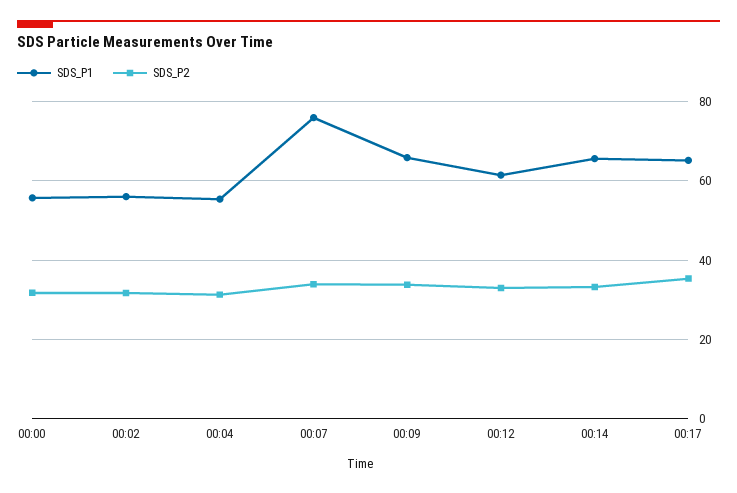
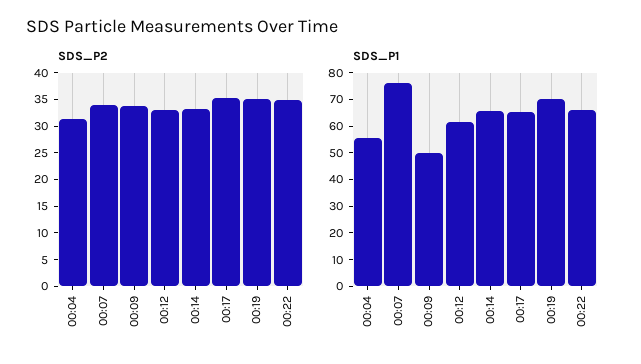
SDS_P1, 00:00: 56 -> none
SDS_P2, 00:00: 32 -> none
SDS_P1, 00:02: 56 -> none
SDS_P2, 00:02: 32 -> none
SDS_P1, 00:09: 66 -> 50
SDS_P2, 00:19: none -> 35
SDS_P2, 00:22: none -> 35
SDS_P1, 00:19: none -> 70
SDS_P1, 00:22: none -> 65

